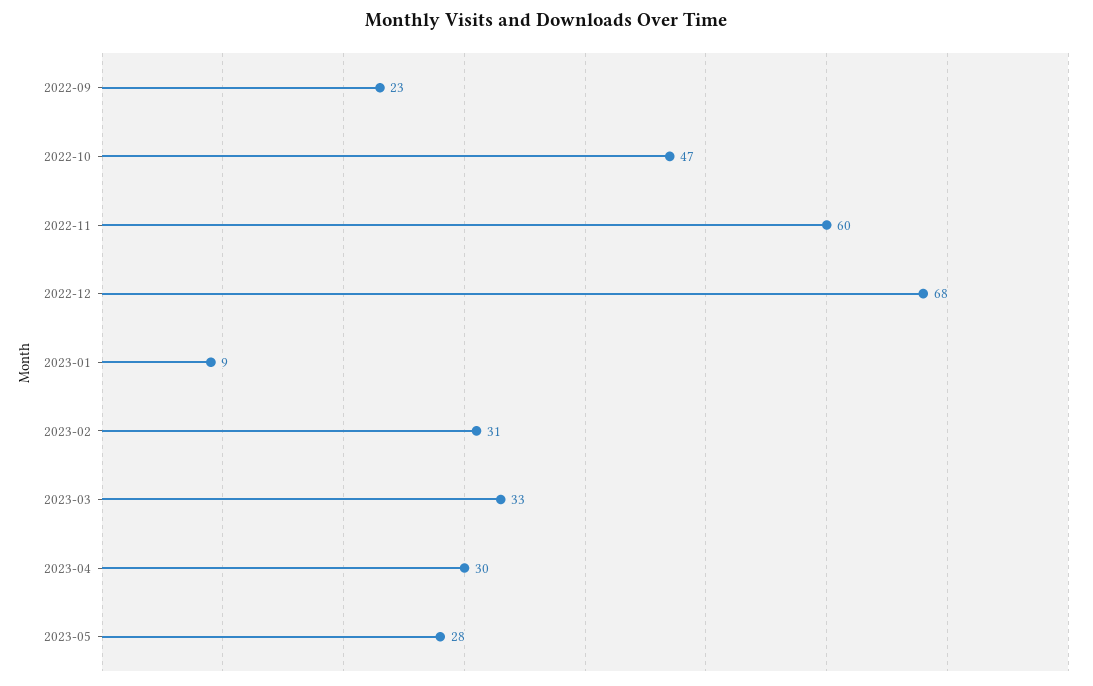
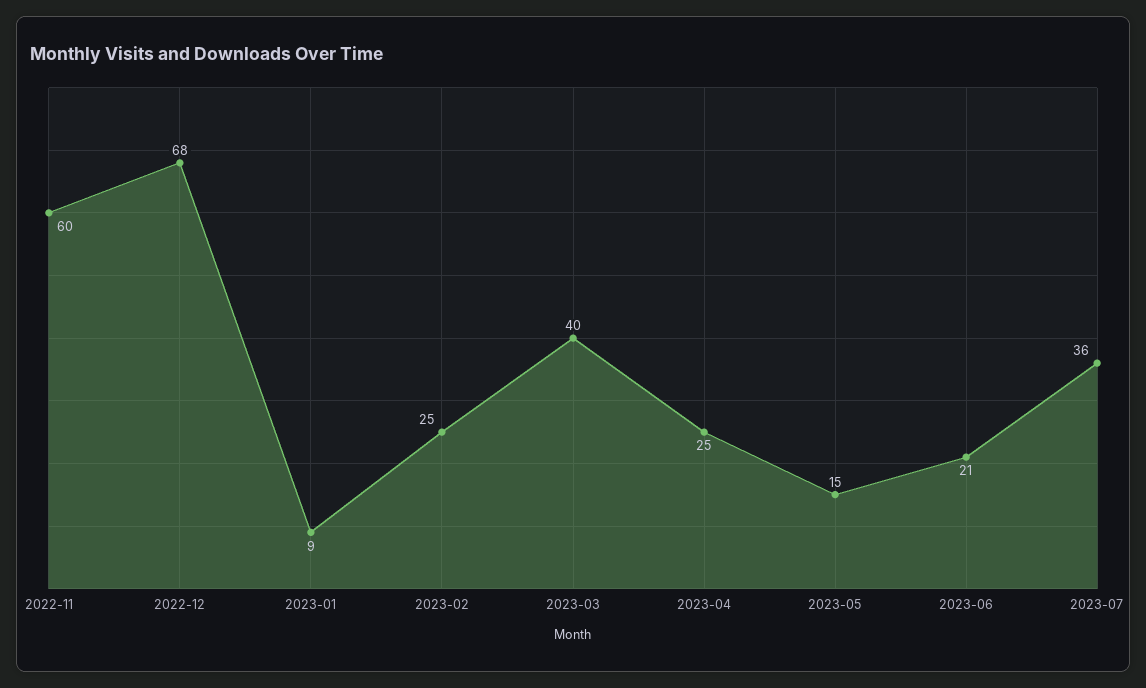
2022-09: 23 -> none
2022-10: 47 -> none
2023-02: 31 -> 25
2023-03: 33 -> 40
2023-04: 30 -> 25
2023-05: 28 -> 15
2023-06: none -> 21
2023-07: none -> 36

